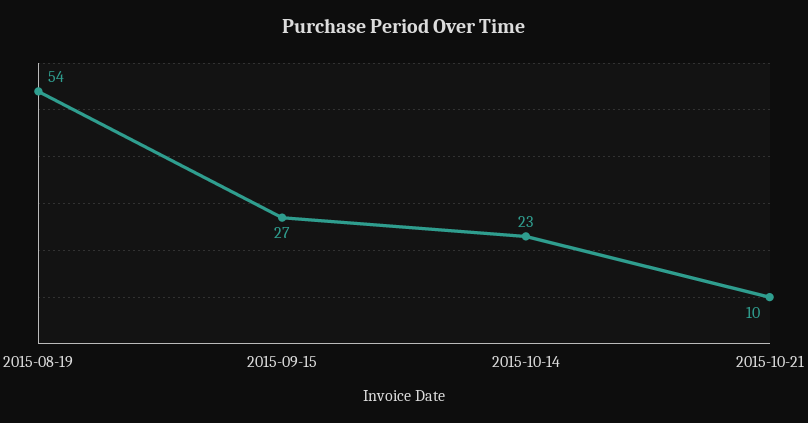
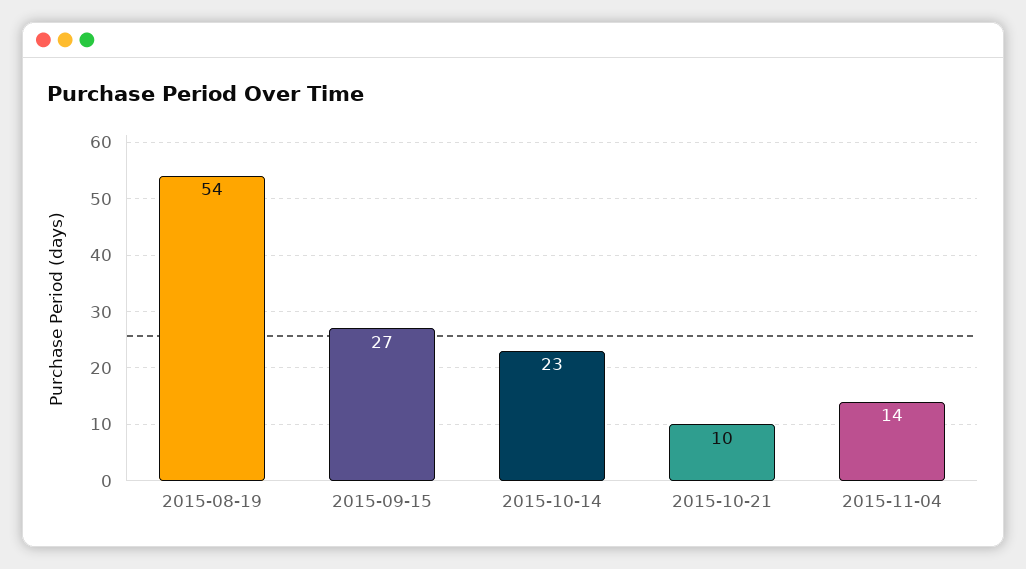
2015-11-04: none -> 14

